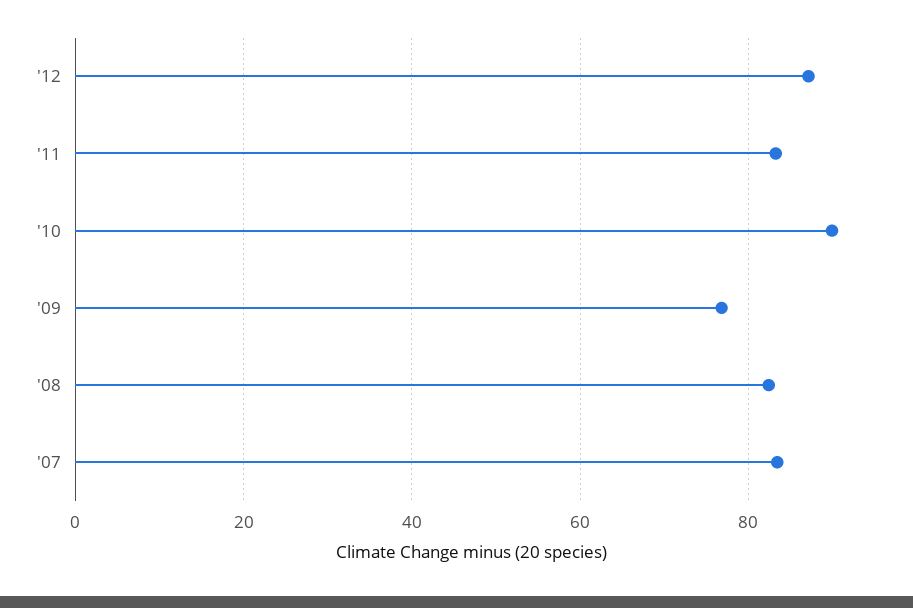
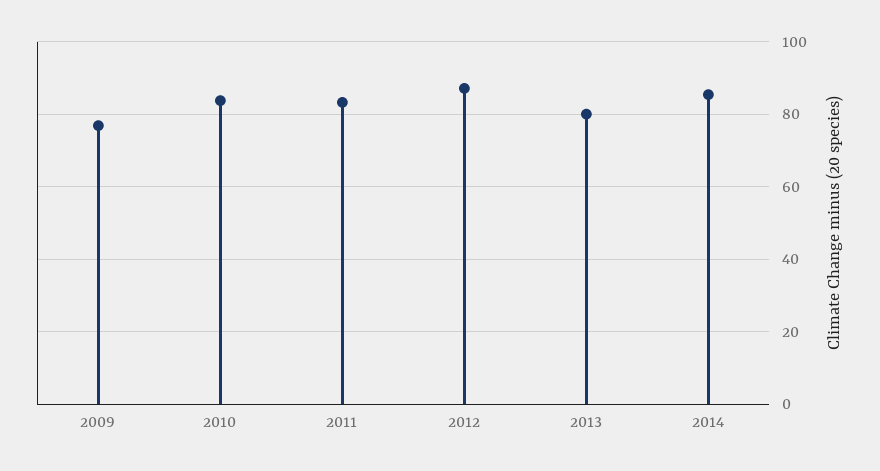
'10: 90 -> 84
'08: 82 -> none
'07: 84 -> none
2013: none -> 80
2014: none -> 86

